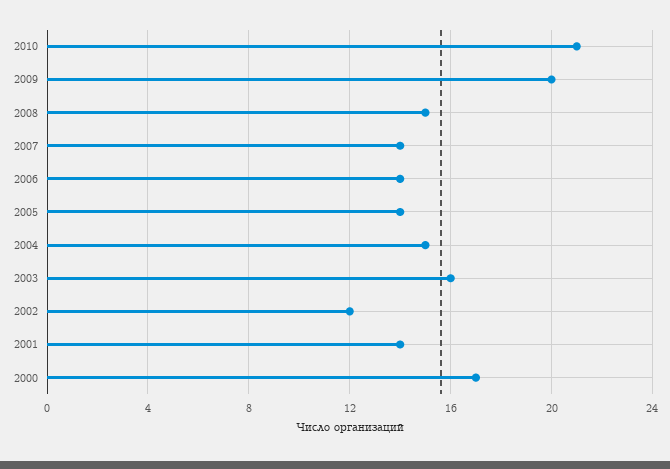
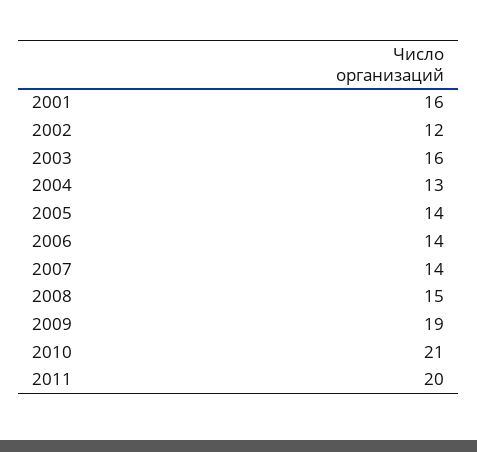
2009: 20 -> 19
2004: 15 -> 13
2001: 14 -> 16
2000: 17 -> none
2011: none -> 20

